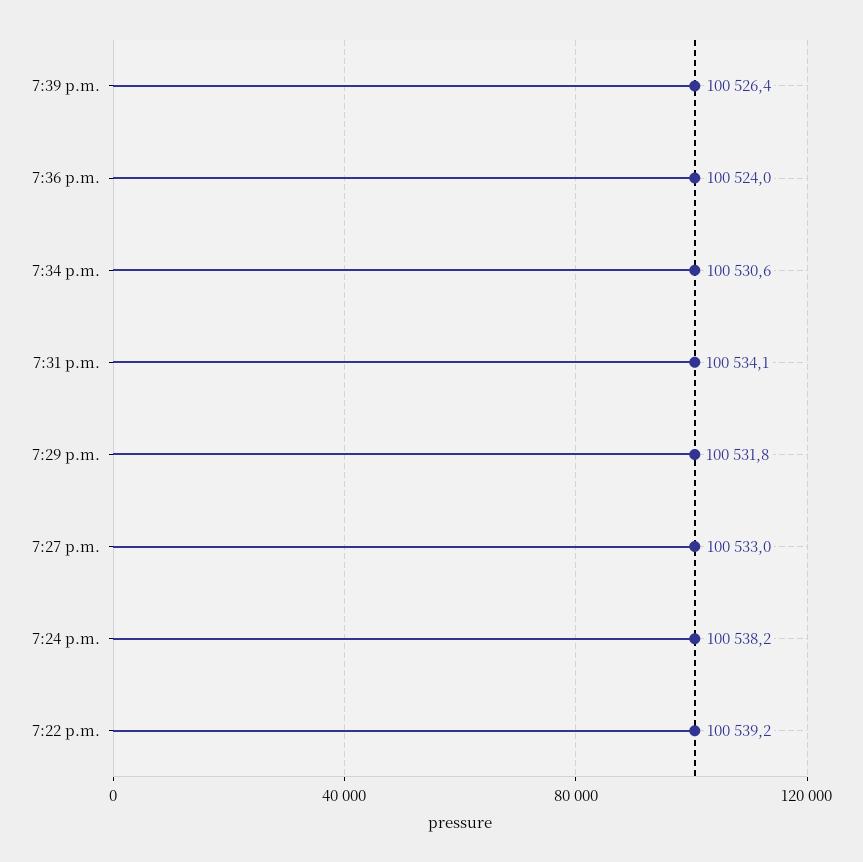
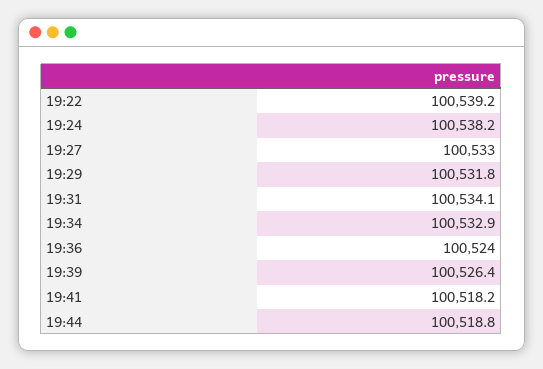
7:34 p.m.: 100530.6 -> 100532.9
19:41: none -> 100518.2
19:44: none -> 100518.8

